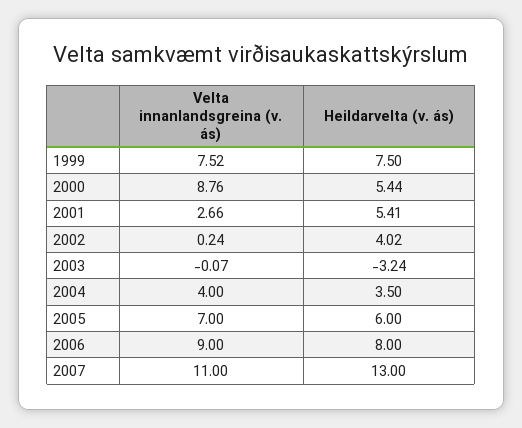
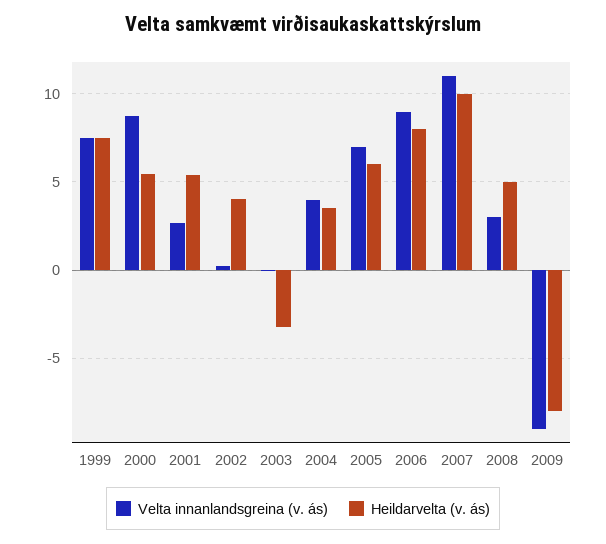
Heildarvelta (v. ás), 2007: 13 -> 10
Velta innanlandsgreina (v. ás), 2008: none -> 3
Heildarvelta (v. ás), 2008: none -> 5
Velta innanlandsgreina (v. ás), 2009: none -> -9
Heildarvelta (v. ás), 2009: none -> -8

